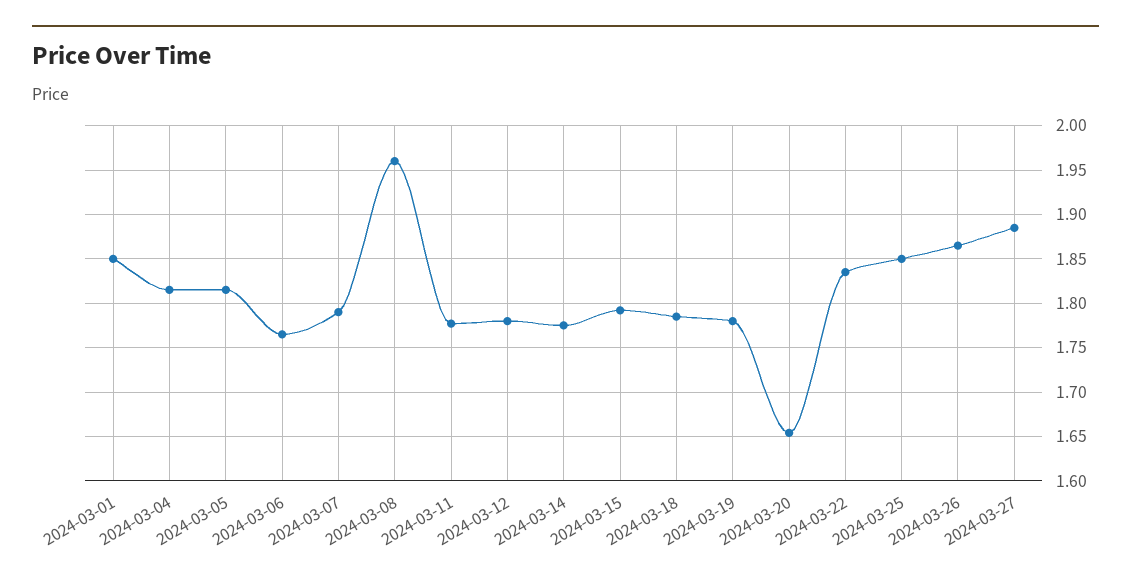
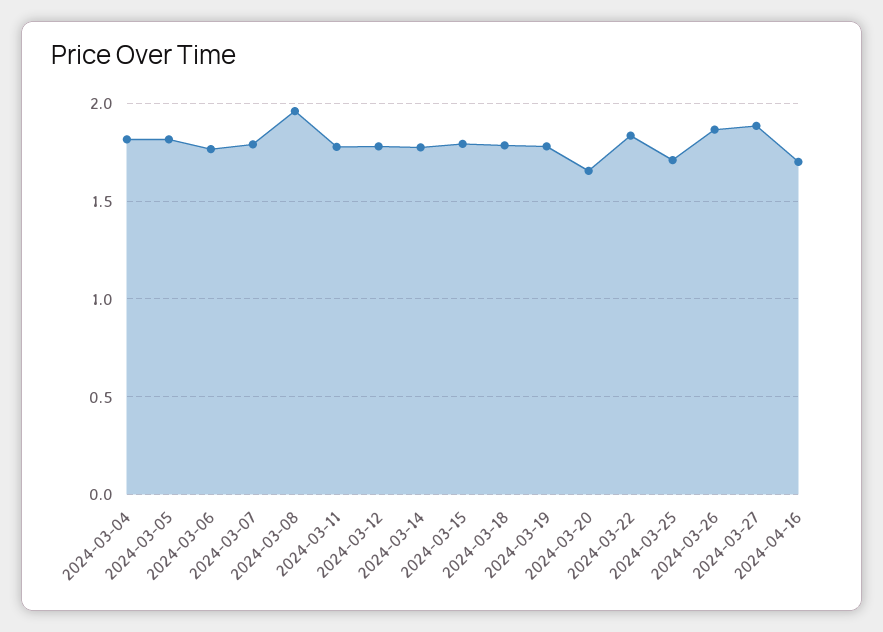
2024-03-01: 1.85 -> none
2024-03-25: 1.85 -> 1.7
2024-04-16: none -> 1.7

